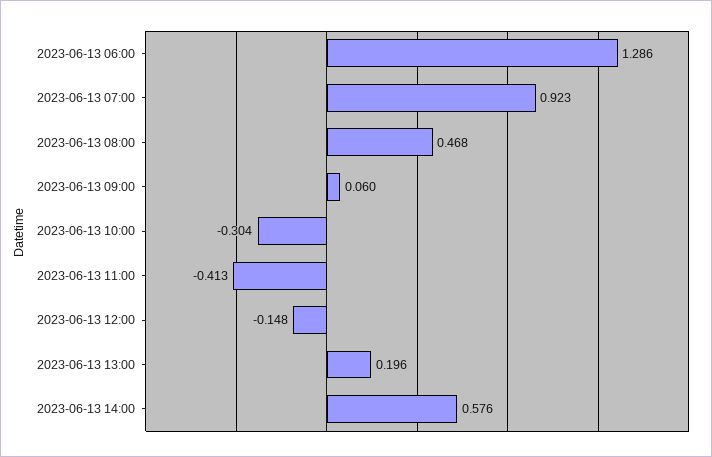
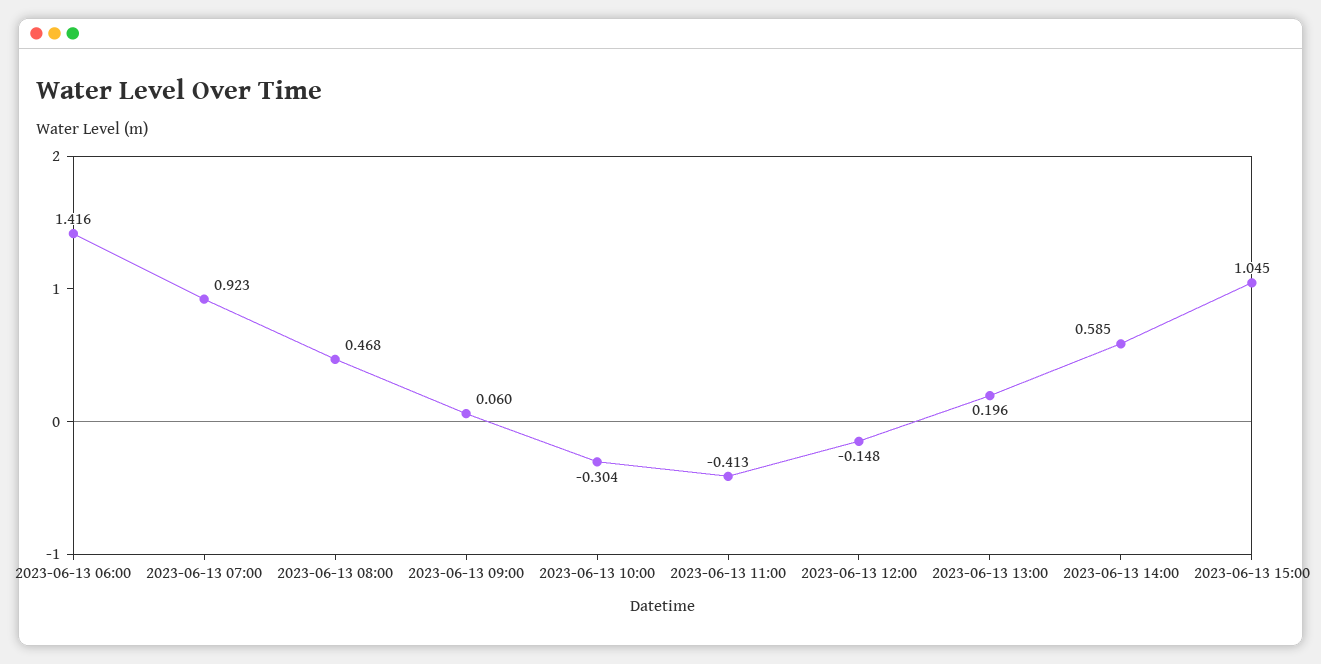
2023-06-13 06:00: 1.286 -> 1.416
2023-06-13 14:00: 0.576 -> 0.585
2023-06-13 15:00: none -> 1.045

